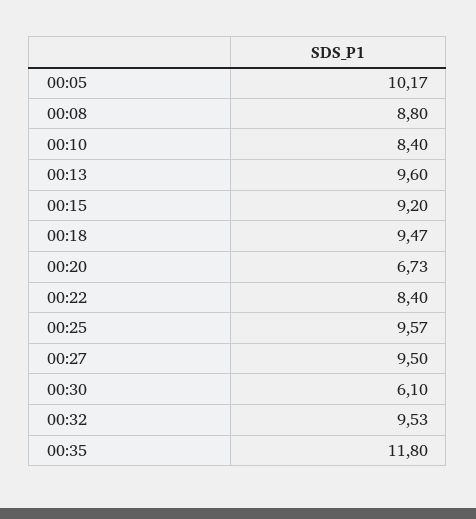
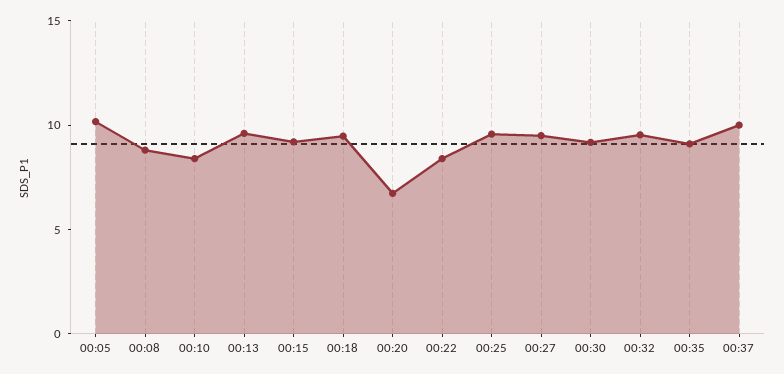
00:30: 6.1 -> 9
00:35: 11.8 -> 9
00:37: none -> 10

